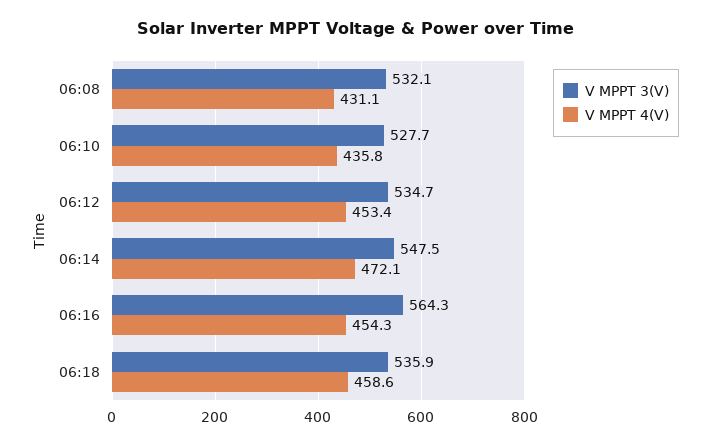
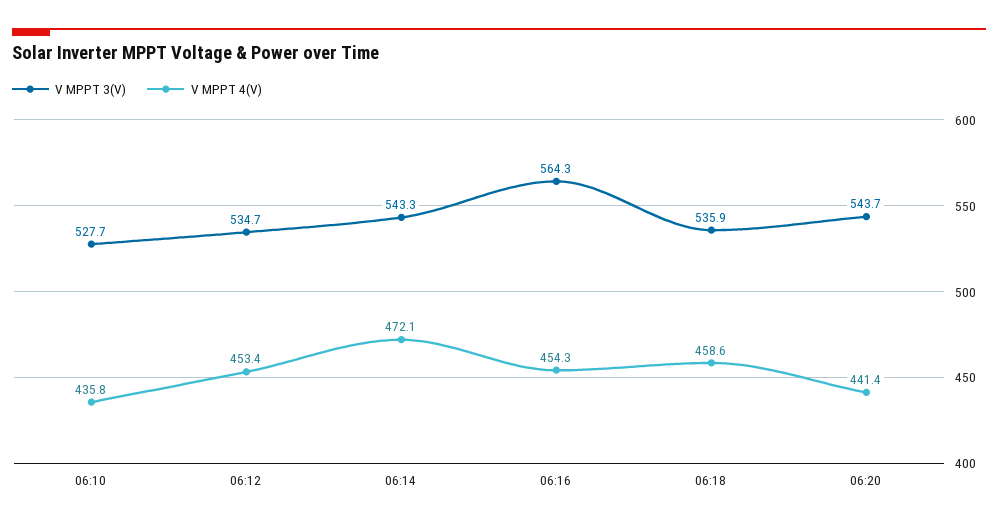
V MPPT 3(V), 06:08: 532.1 -> none
V MPPT 4(V), 06:08: 431.1 -> none
V MPPT 3(V), 06:14: 547.5 -> 543.3
V MPPT 3(V), 06:20: none -> 543.7
V MPPT 4(V), 06:20: none -> 441.4

